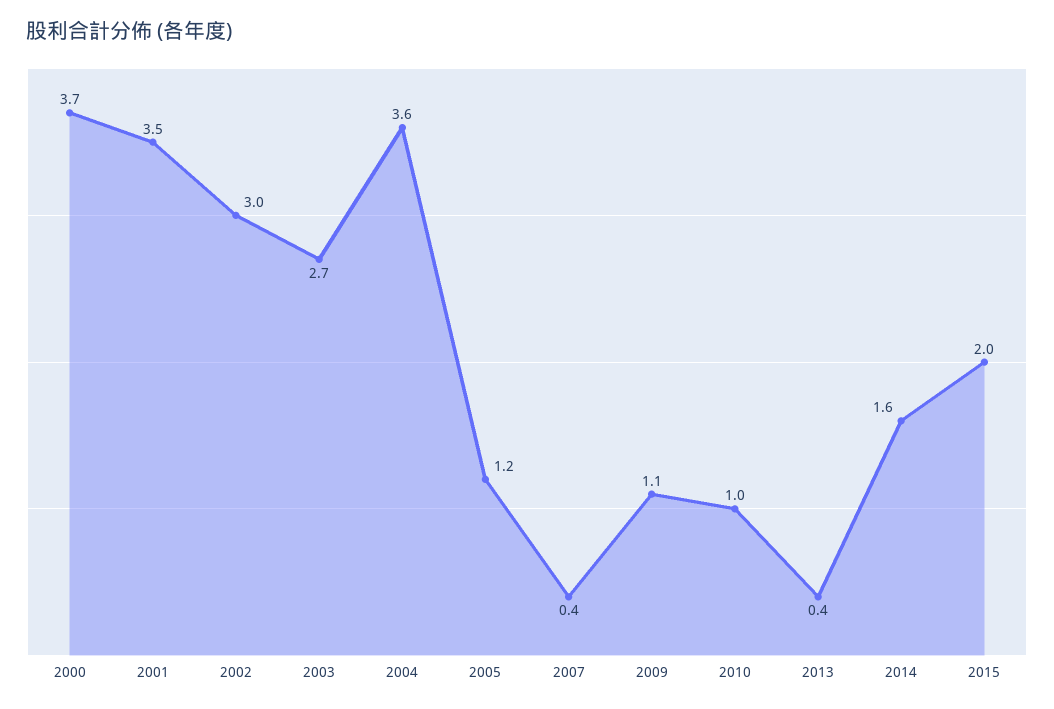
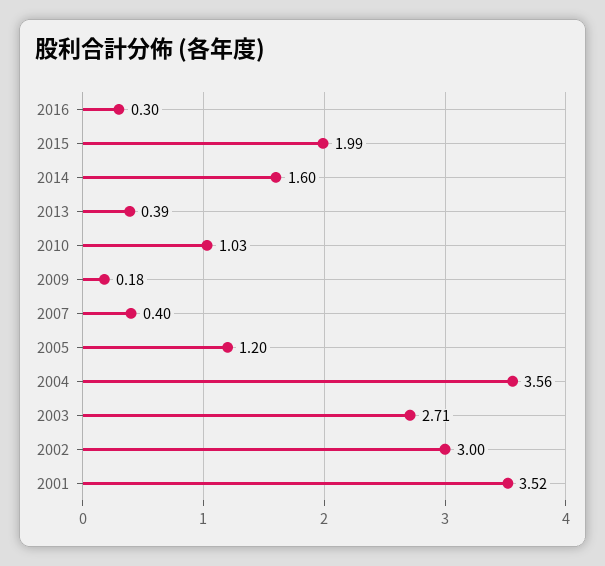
2000: 3.7 -> none
2009: 1.1 -> 0.18
2016: none -> 0.3

